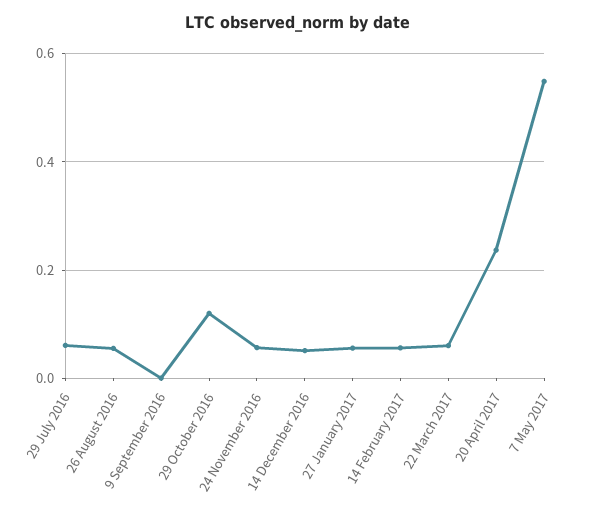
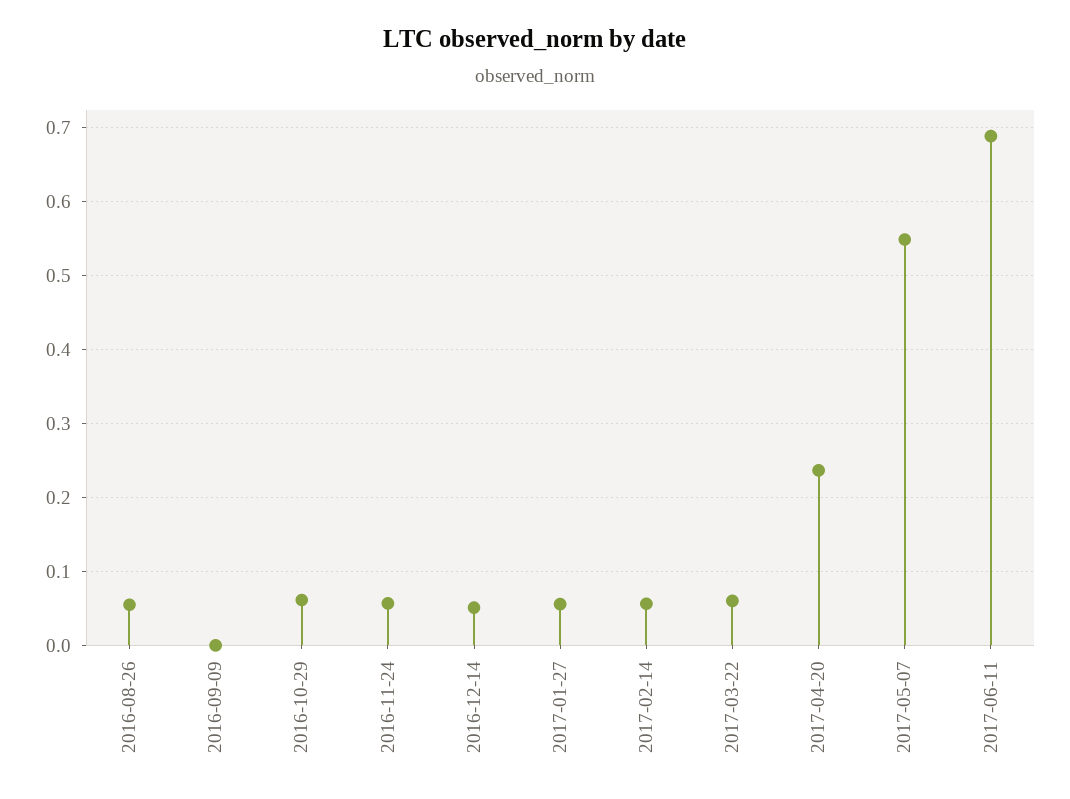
29 July 2016: 0.06 -> none
29 October 2016: 0.12 -> 0.06
2017-06-11: none -> 0.69

